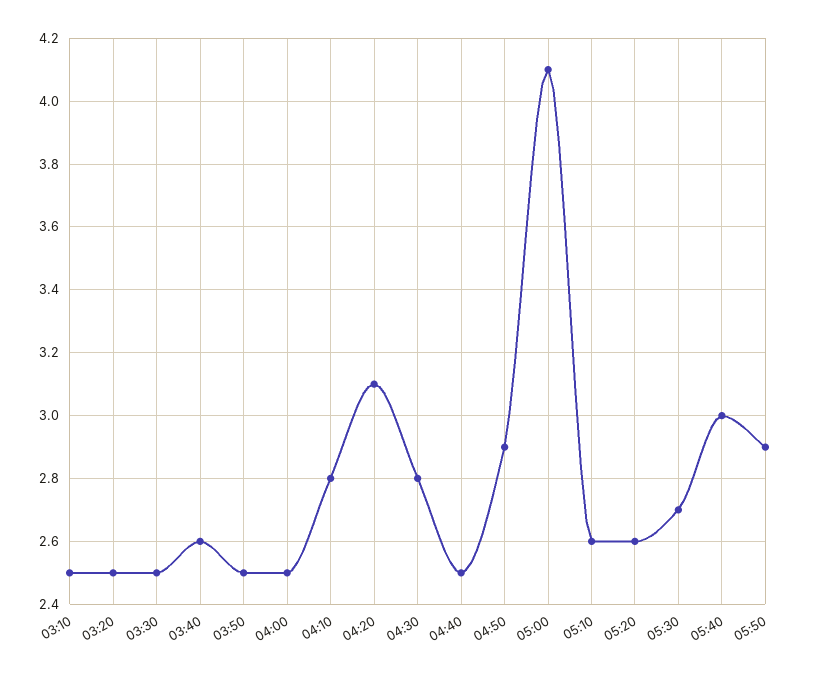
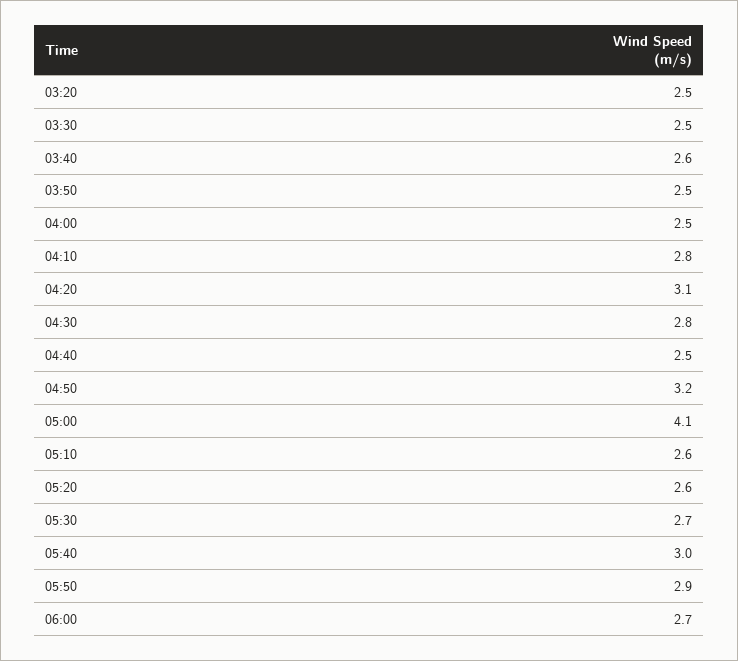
03:10: 2.5 -> none
04:50: 2.9 -> 3.2
06:00: none -> 2.7

